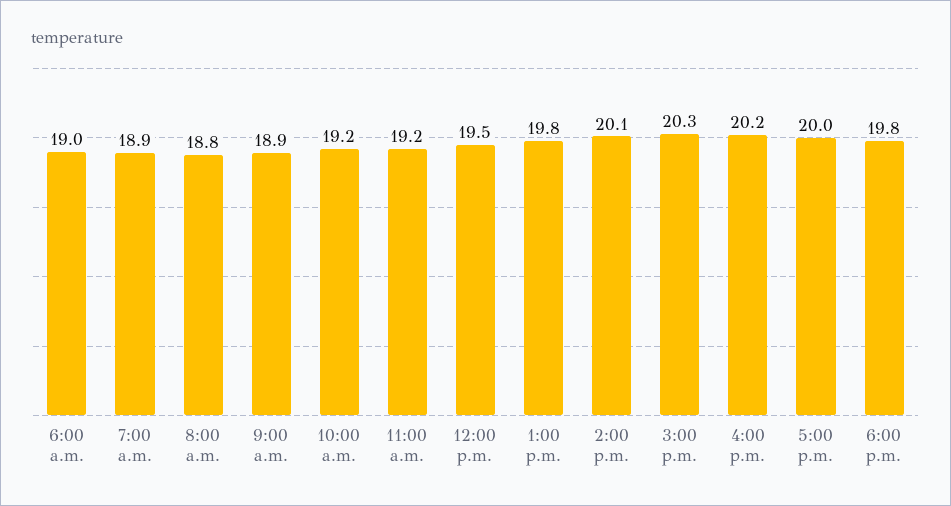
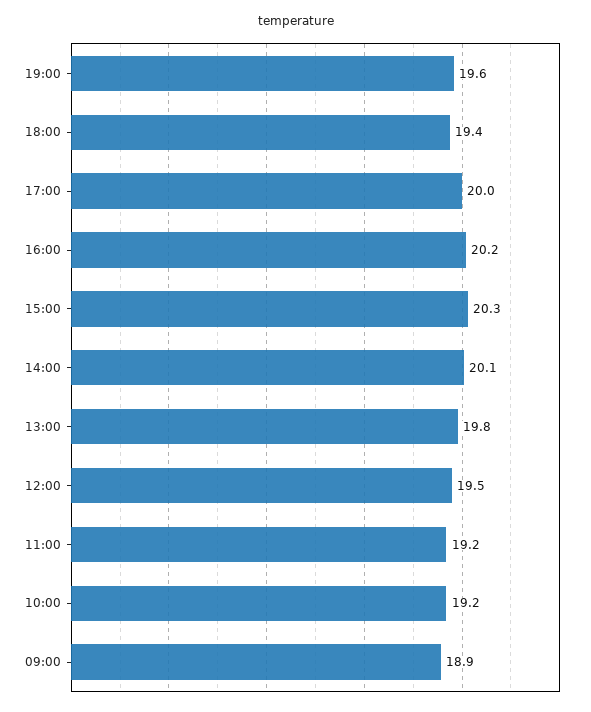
6:00 a.m.: 19 -> none
7:00 a.m.: 18.9 -> none
8:00 a.m.: 18.8 -> none
6:00 p.m.: 19.8 -> 19.4
19:00: none -> 19.6

